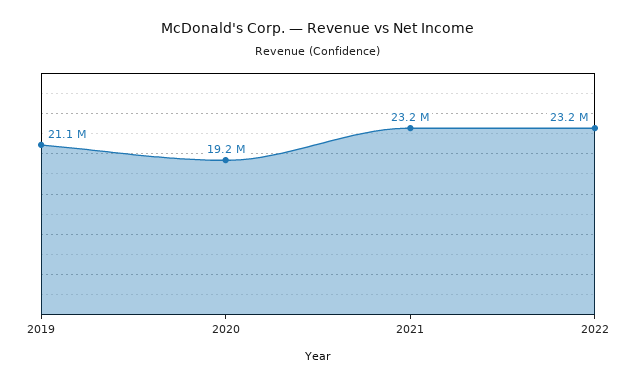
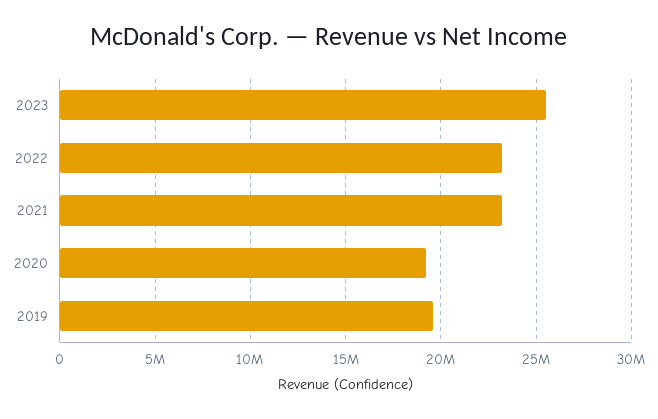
2019: 21100000 -> 19500000
2023: none -> 25500000

